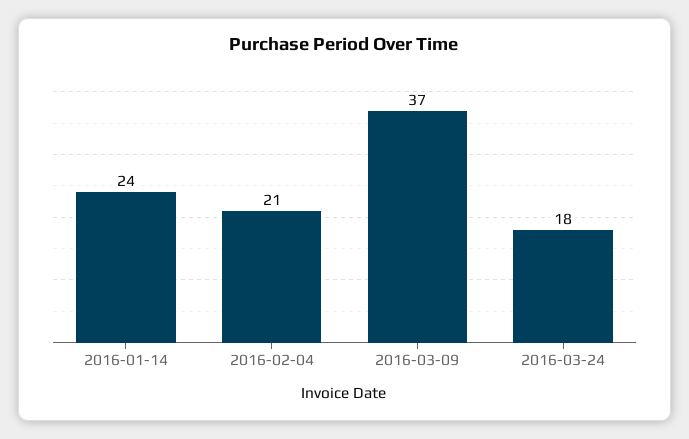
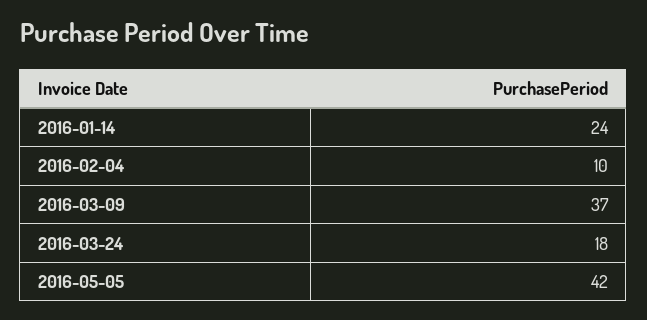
2016-02-04: 21 -> 10
2016-05-05: none -> 42

